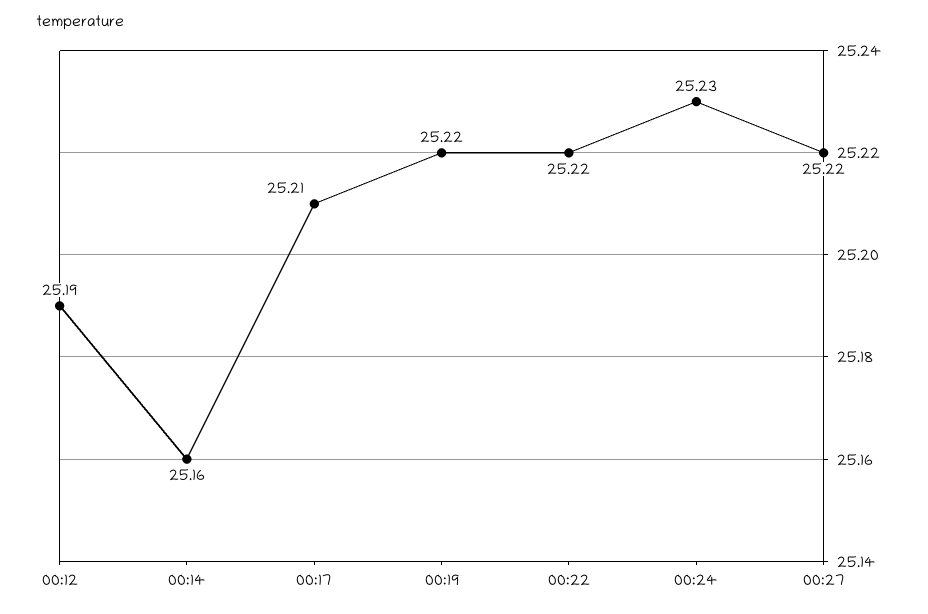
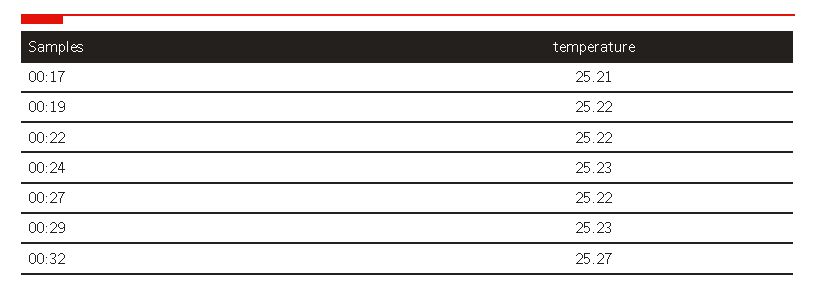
00:12: 25.19 -> none
00:14: 25.16 -> none
00:29: none -> 25.23
00:32: none -> 25.27

